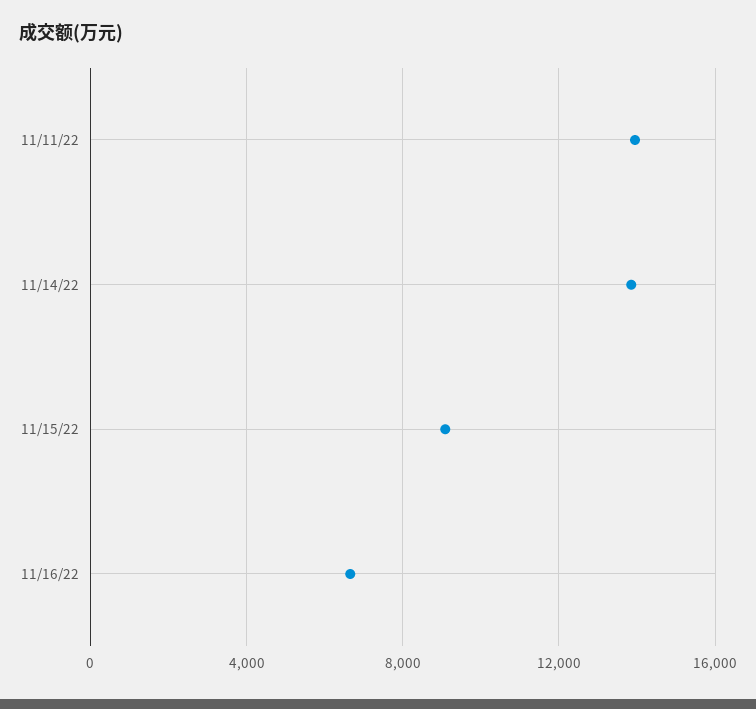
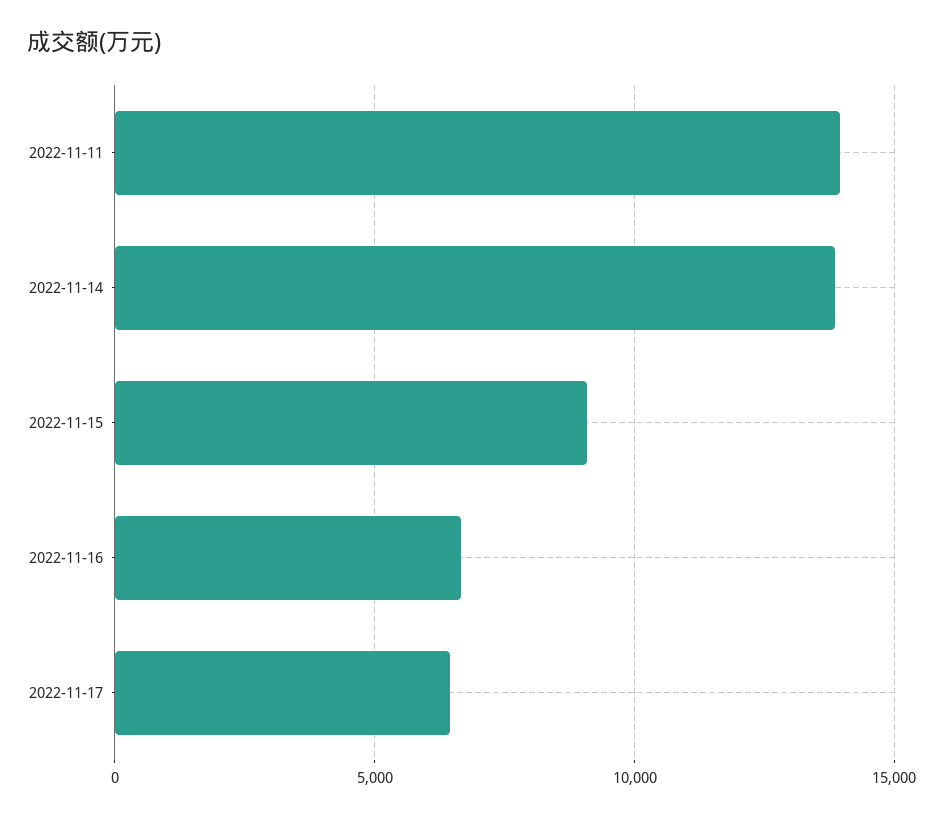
2022-11-17: none -> 6500

